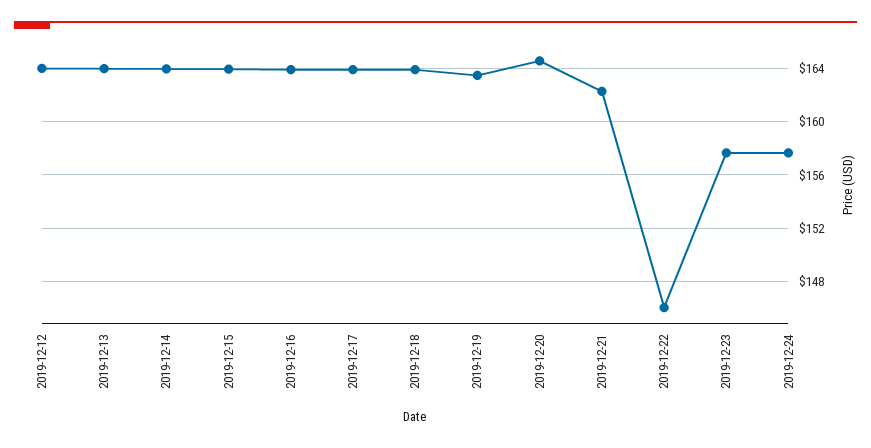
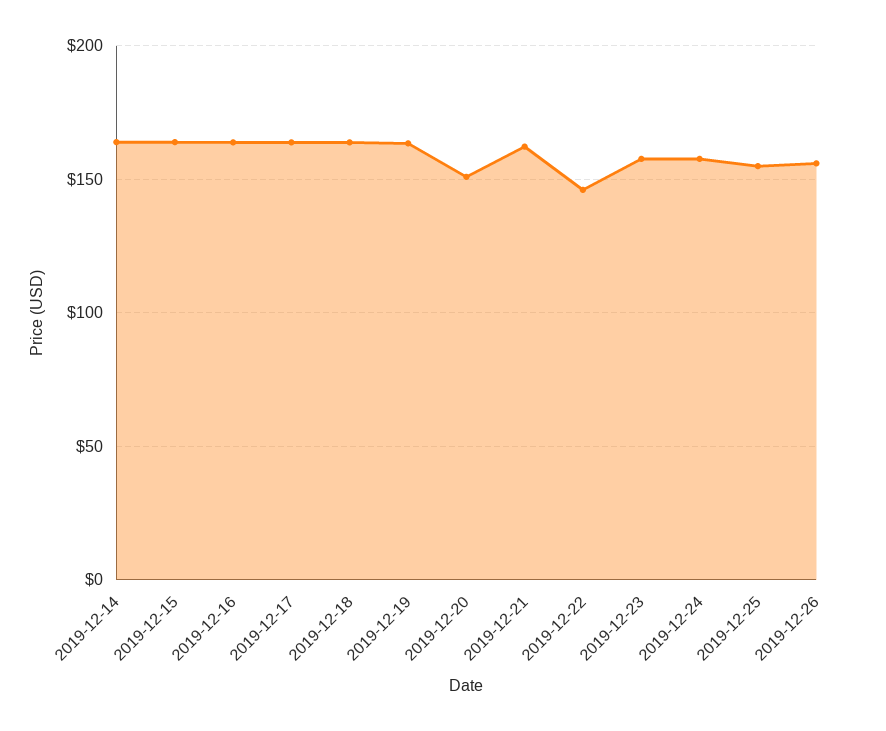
2019-12-12: 164 -> none
2019-12-13: 164 -> none
2019-12-20: 164.5 -> 150
2019-12-25: none -> 155
2019-12-26: none -> 155

